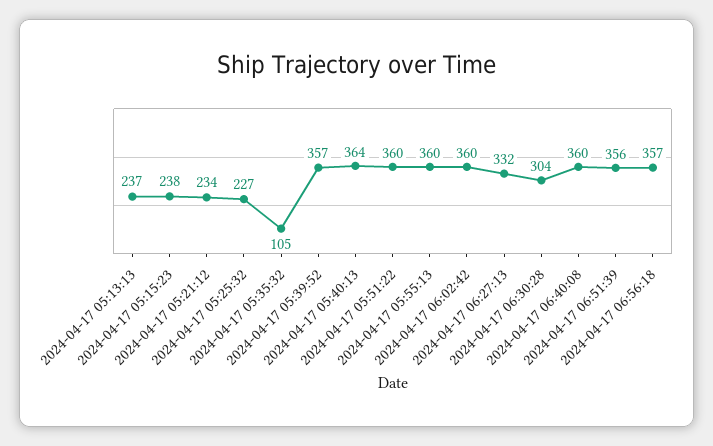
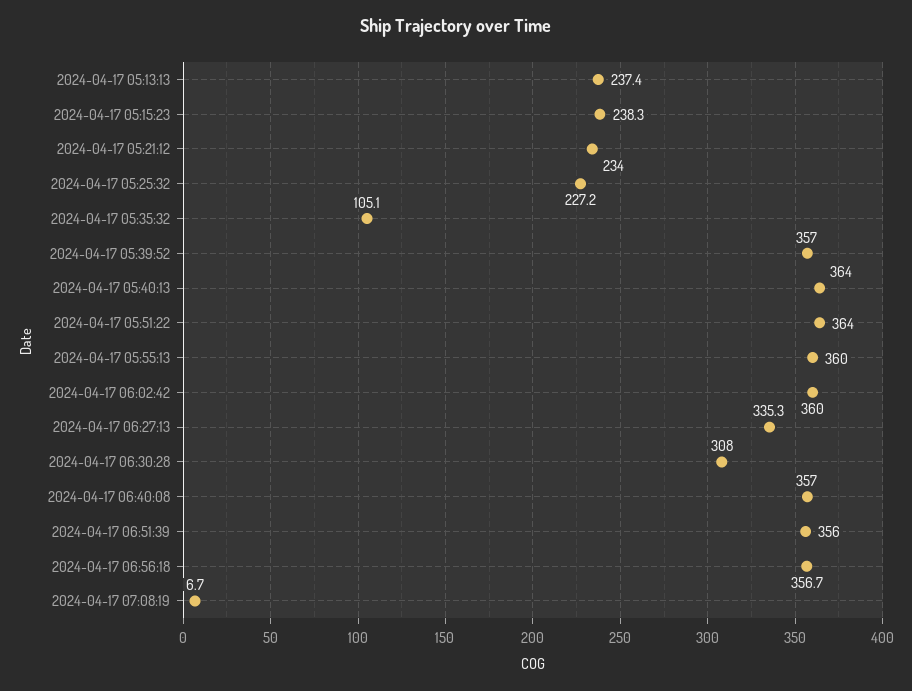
2024-04-17 05:51:22: 360 -> 364
2024-04-17 06:27:13: 332 -> 335.3
2024-04-17 06:30:28: 304 -> 308
2024-04-17 06:40:08: 360 -> 357
2024-04-17 07:08:19: none -> 6.7

